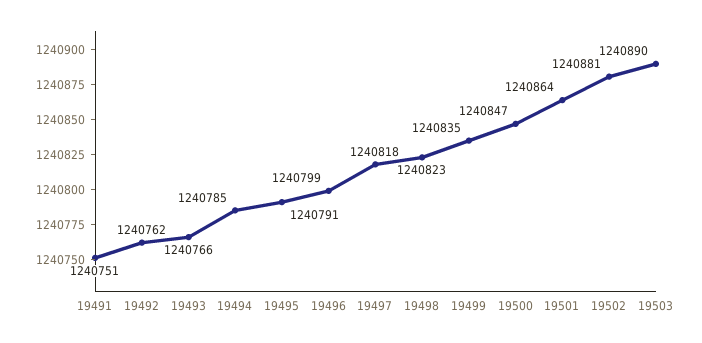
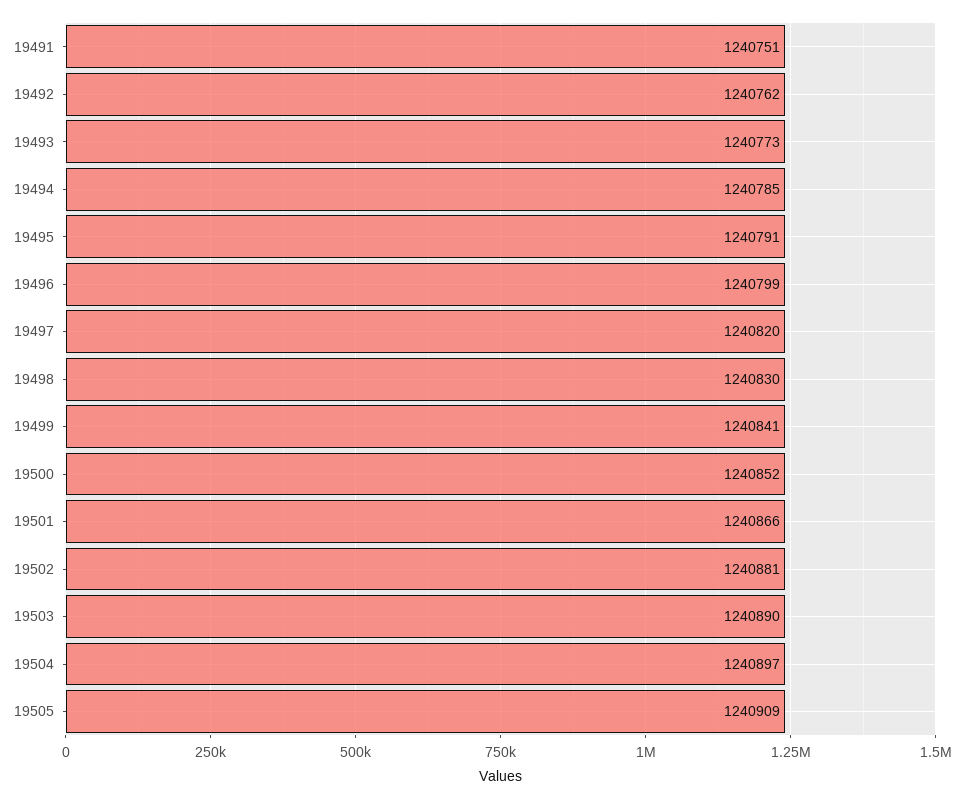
19493: 1240766 -> 1240773
19497: 1240818 -> 1240820
19498: 1240823 -> 1240830
19499: 1240835 -> 1240841
19500: 1240847 -> 1240852
19501: 1240864 -> 1240866
19504: none -> 1240897
19505: none -> 1240909

